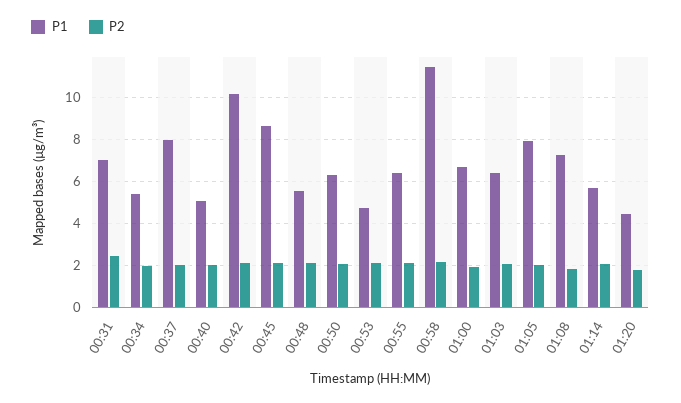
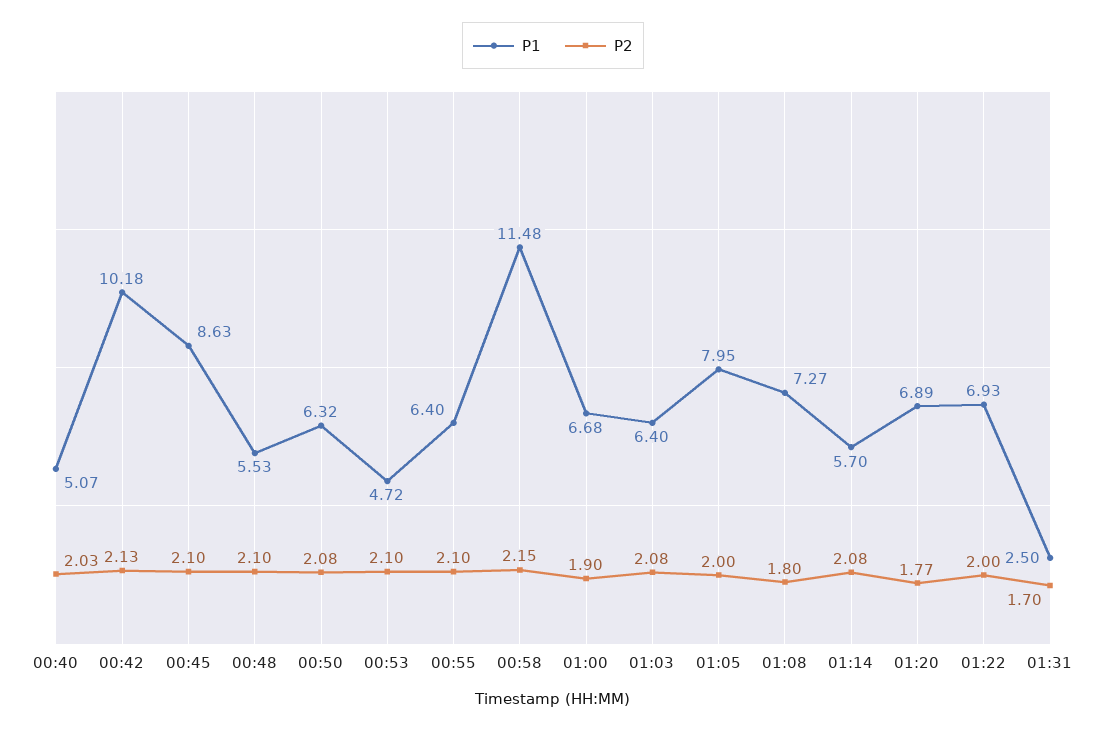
P1, 00:31: 7 -> none
P2, 00:31: 2.5 -> none
P1, 00:34: 5.5 -> none
P2, 00:34: 2 -> none
P1, 00:37: 8 -> none
P2, 00:37: 2 -> none
P1, 01:20: 4.5 -> 6.89
P1, 01:22: none -> 6.93
P2, 01:22: none -> 2
P1, 01:31: none -> 2.5
P2, 01:31: none -> 1.7

